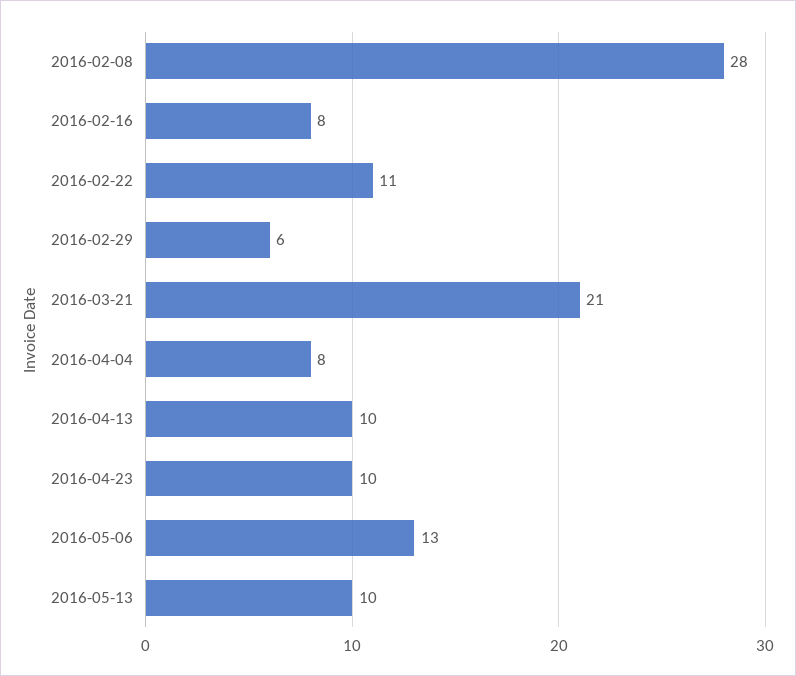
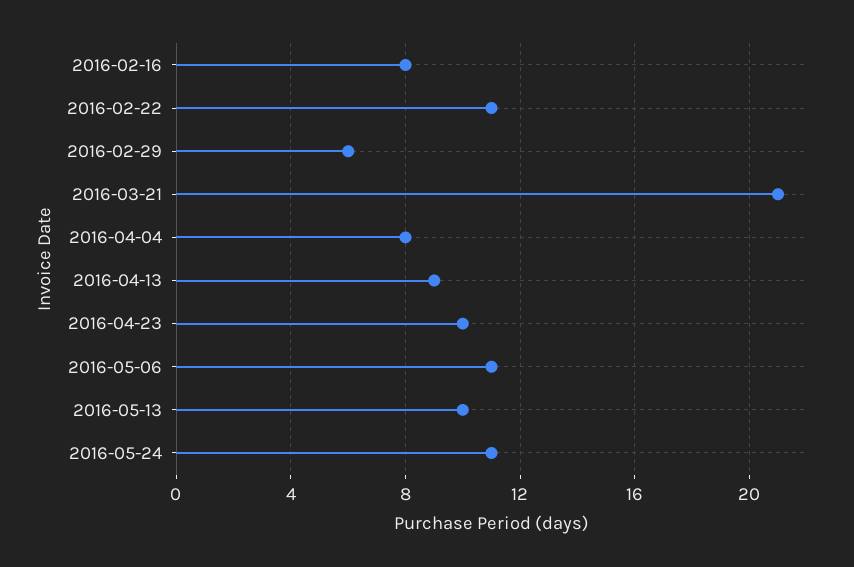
2016-02-08: 28 -> none
2016-04-13: 10 -> 9
2016-05-06: 13 -> 11
2016-05-24: none -> 11

